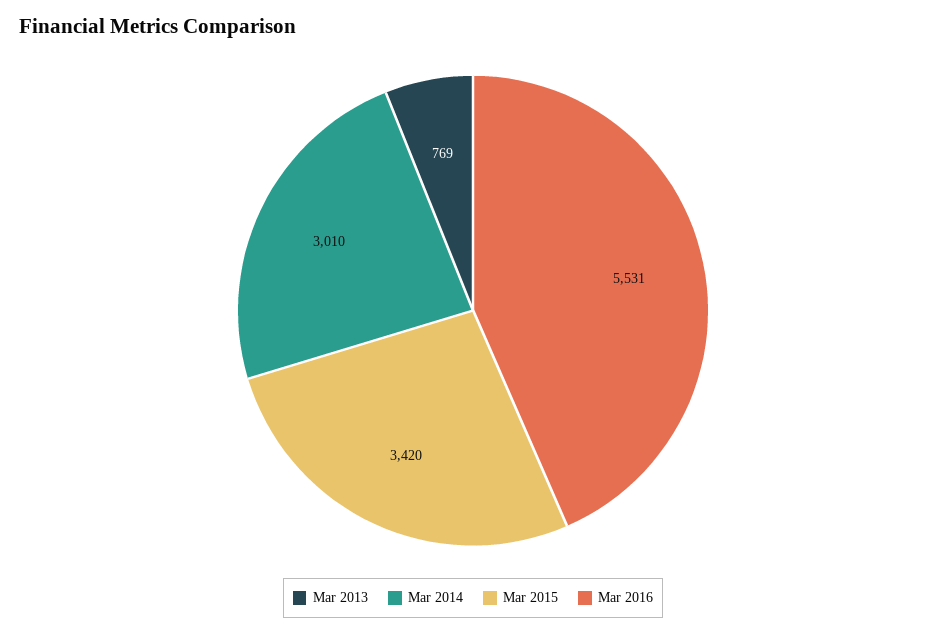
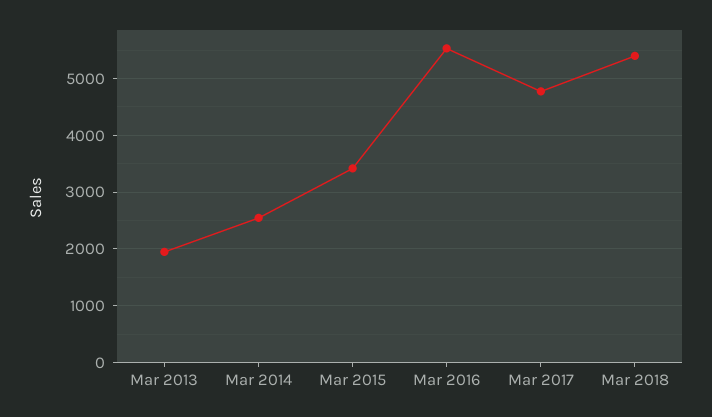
Mar 2013: 769 -> 2000
Mar 2014: 3010 -> 2600
Mar 2017: none -> 4800
Mar 2018: none -> 5400

